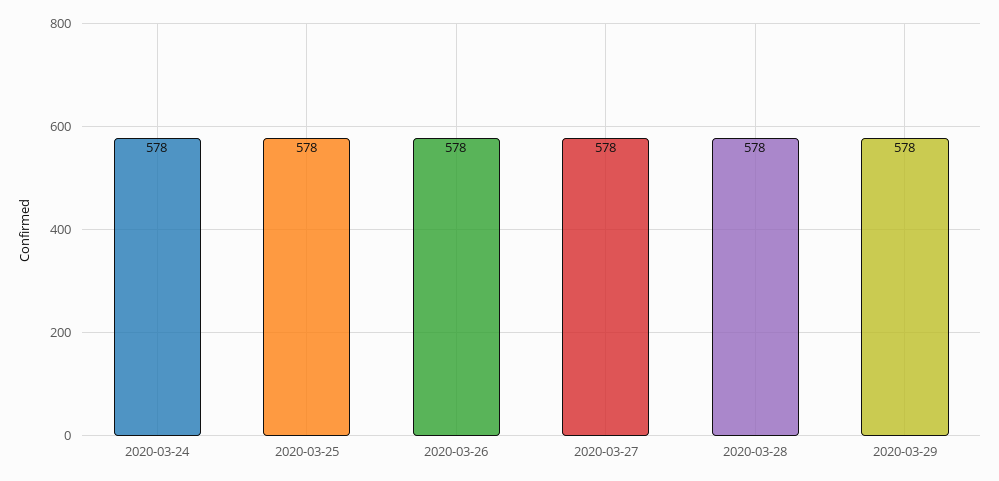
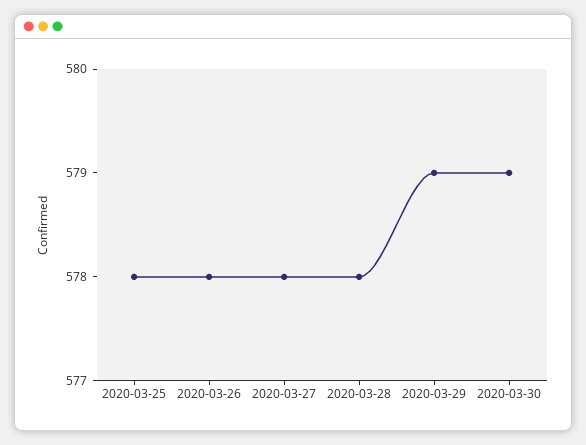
2020-03-24: 578 -> none
2020-03-29: 578 -> 579
2020-03-30: none -> 579

